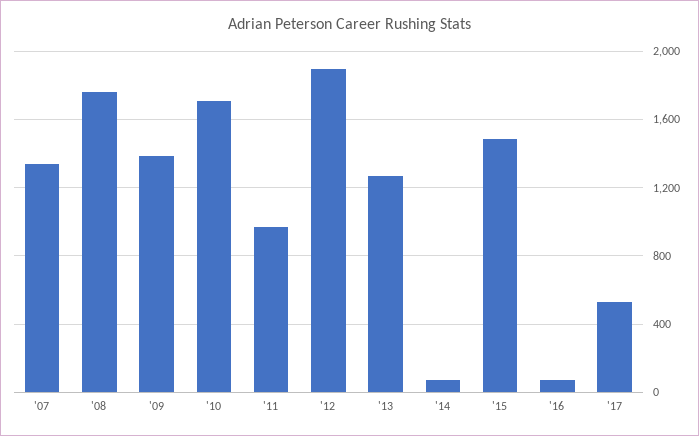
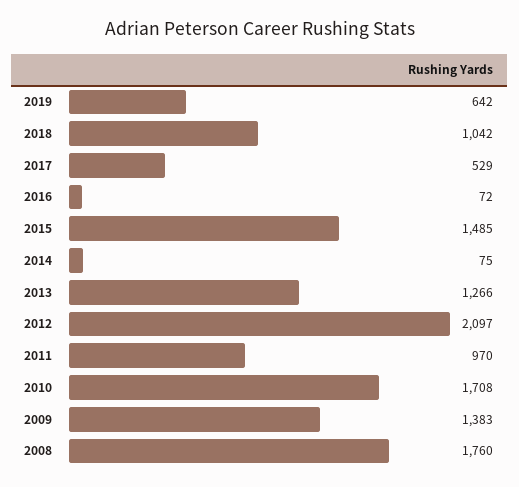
'07: 1350 -> none
'12: 1900 -> 2097
2019: none -> 642
2018: none -> 1042

